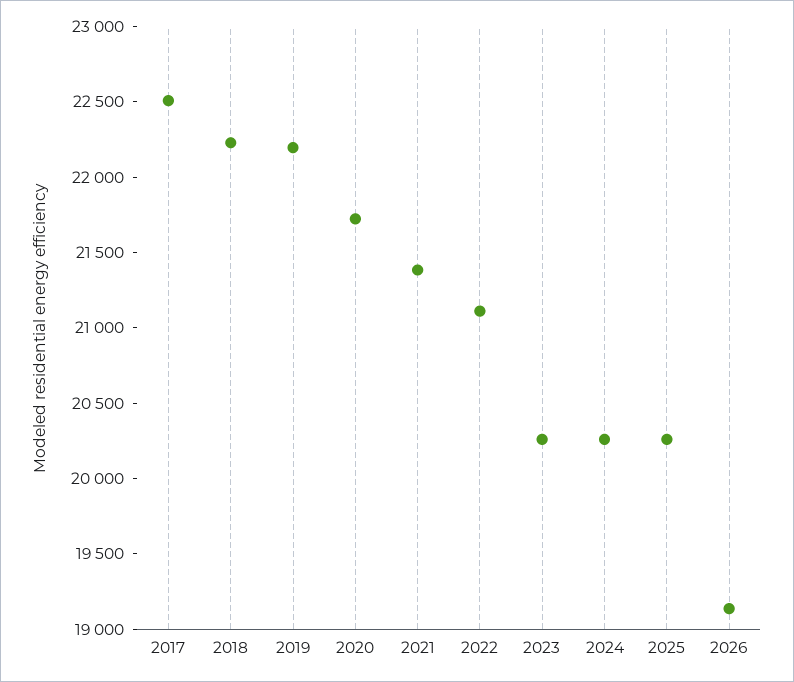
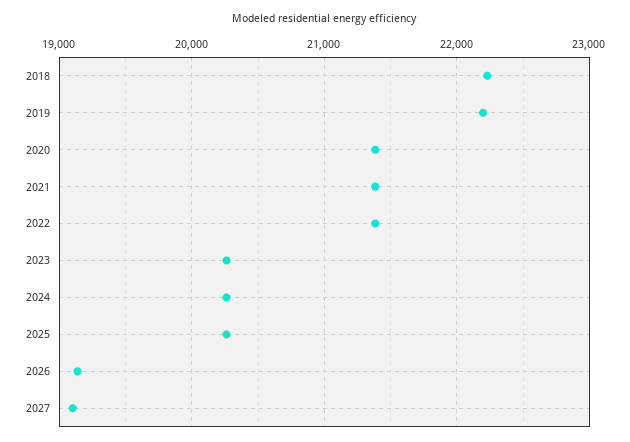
2017: 22500 -> none
2020: 21700 -> 21400
2022: 21100 -> 21400
2027: none -> 19100

